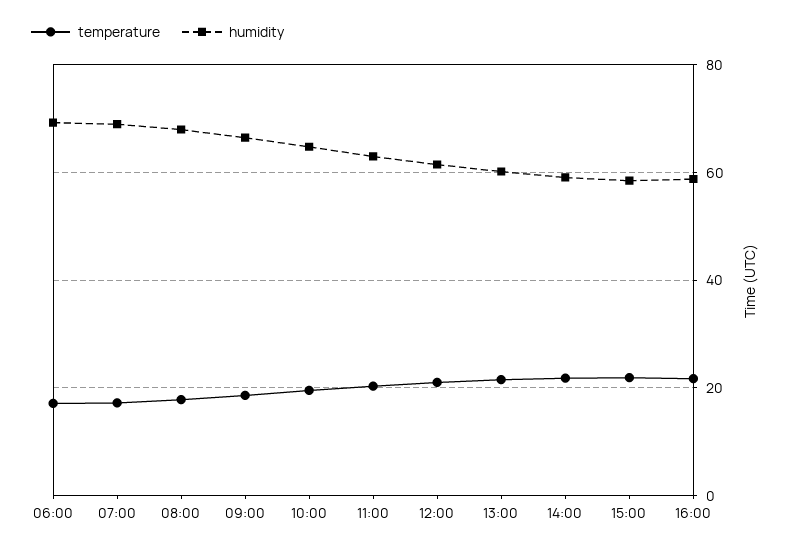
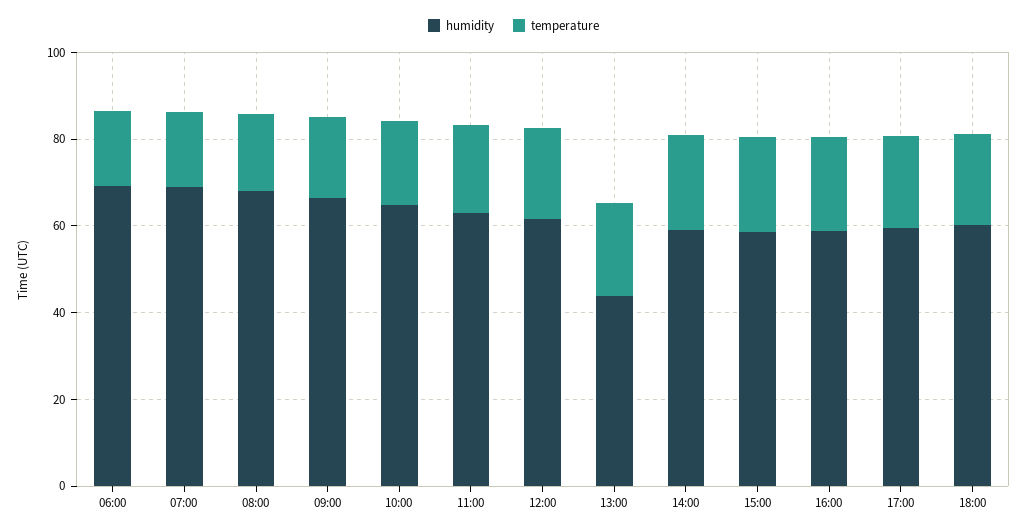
humidity, 13:00: 60 -> 45
humidity, 17:00: none -> 60
temperature, 17:00: none -> 20
humidity, 18:00: none -> 60
temperature, 18:00: none -> 20

